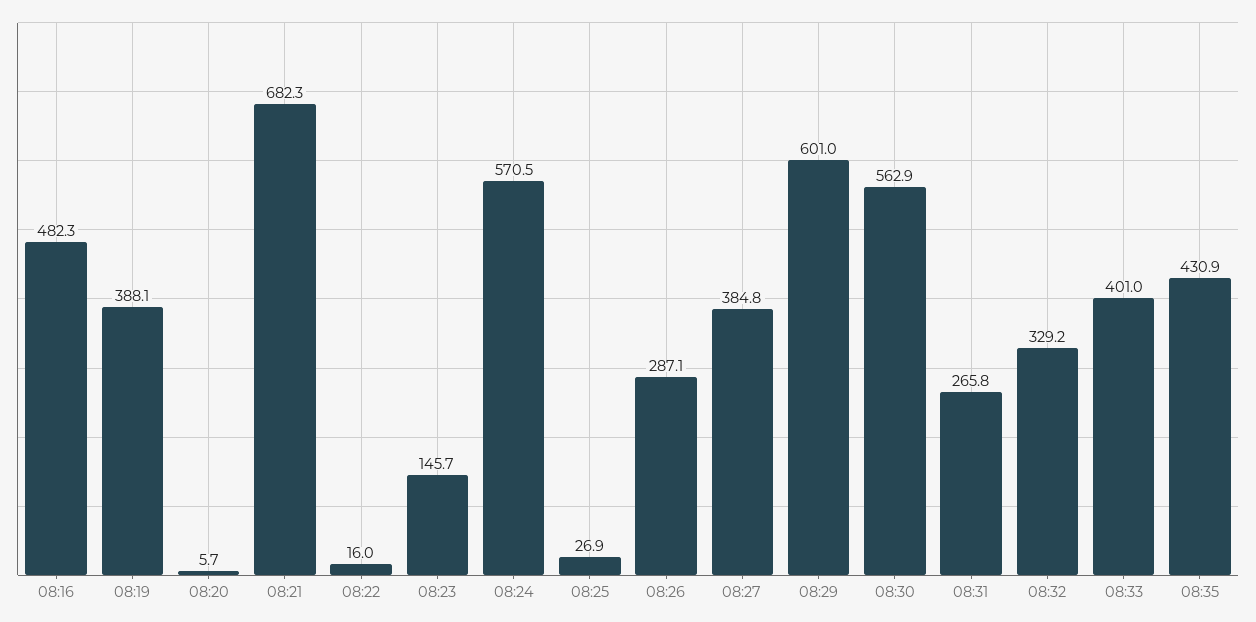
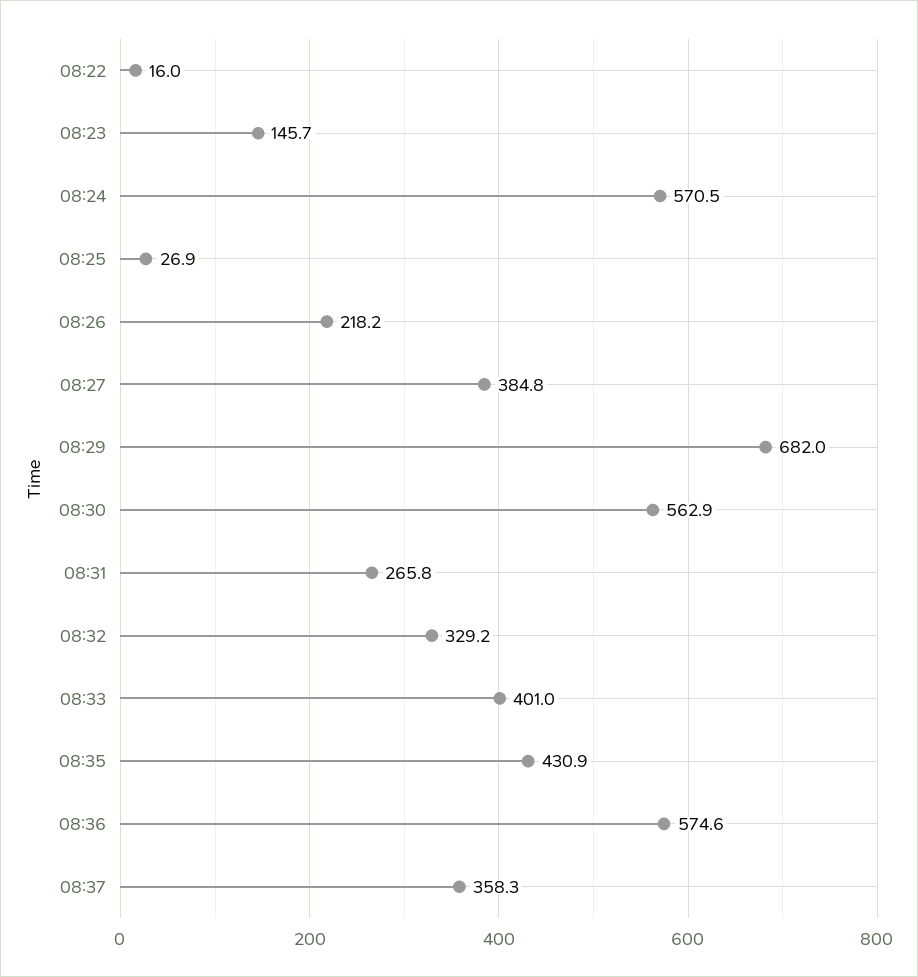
08:16: 482.3 -> none
08:19: 388.1 -> none
08:20: 5.7 -> none
08:21: 682.3 -> none
08:26: 287.1 -> 218.2
08:29: 601 -> 682
08:36: none -> 574.6
08:37: none -> 358.3

